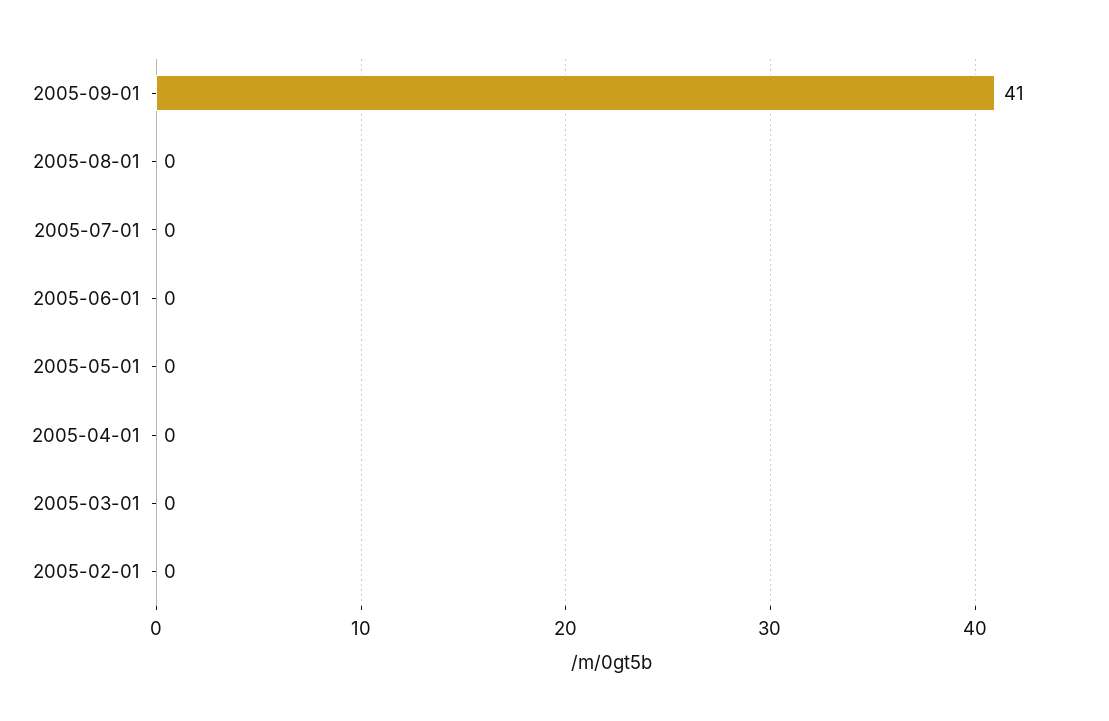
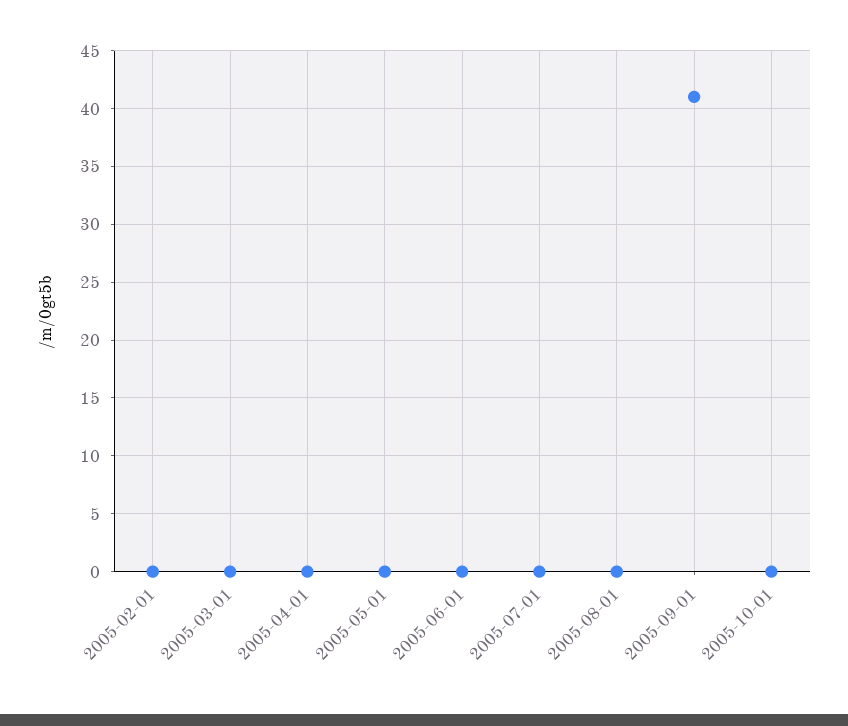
2005-10-01: none -> 0

